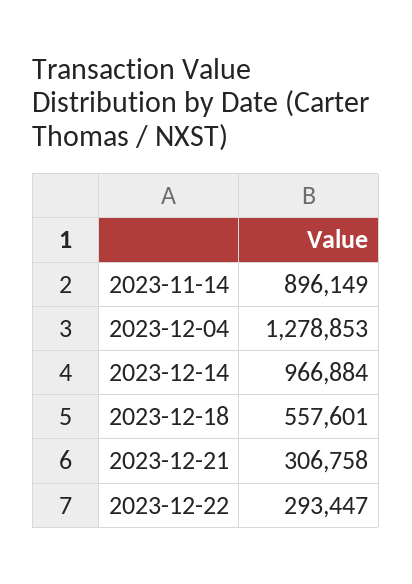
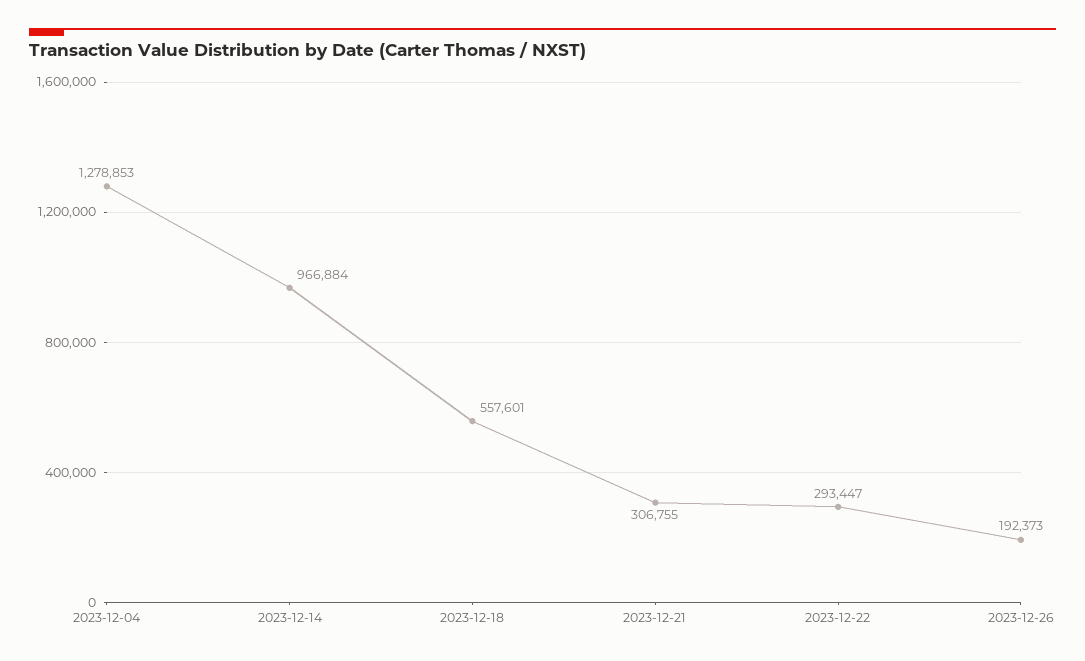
2023-11-14: 896149 -> none
2023-12-21: 306758 -> 306755
2023-12-26: none -> 192373

